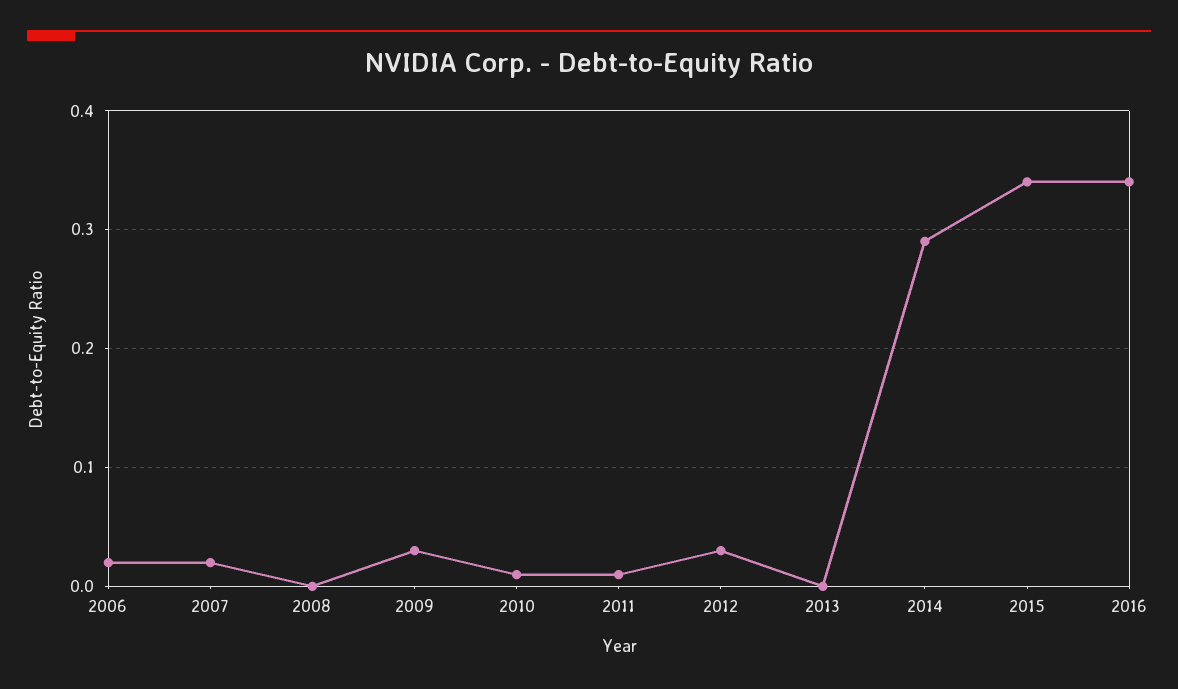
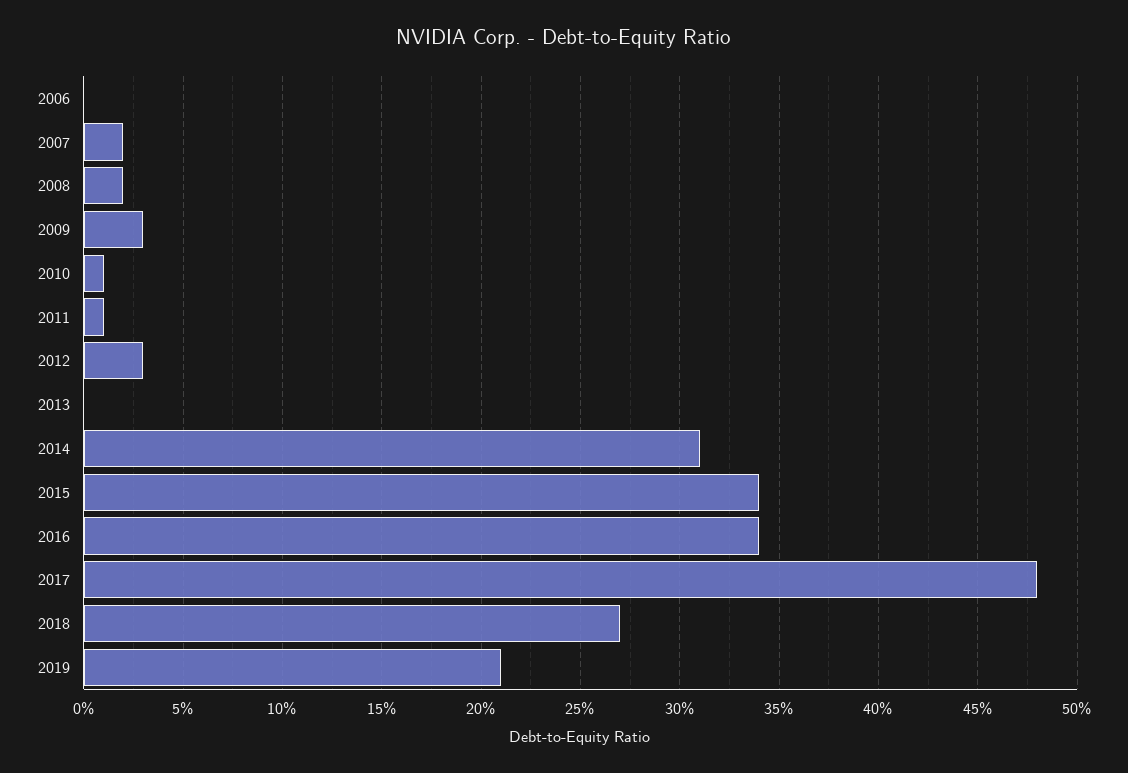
2006: 0.02 -> 0
2008: 0 -> 0.02
2014: 0.29 -> 0.31
2017: none -> 0.48
2018: none -> 0.27
2019: none -> 0.21

